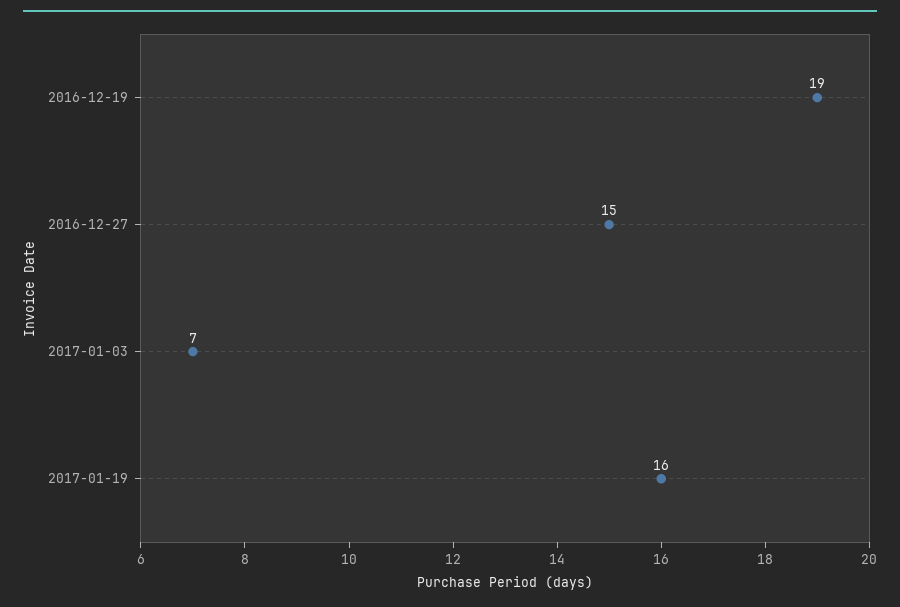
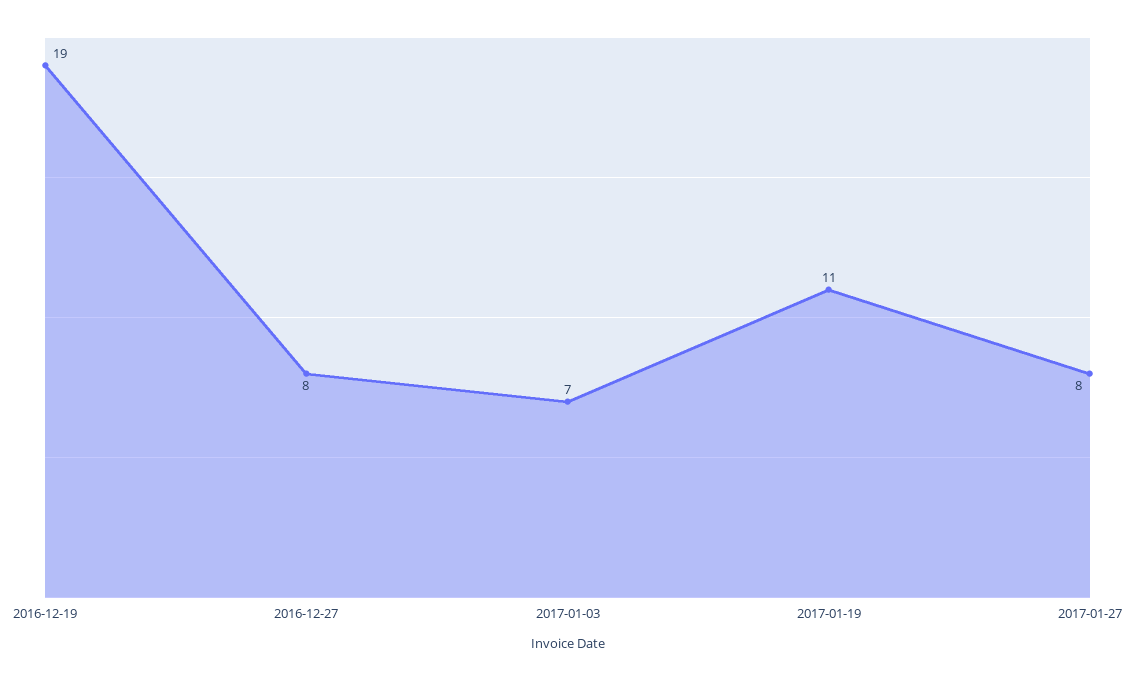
2016-12-27: 15 -> 8
2017-01-19: 16 -> 11
2017-01-27: none -> 8

